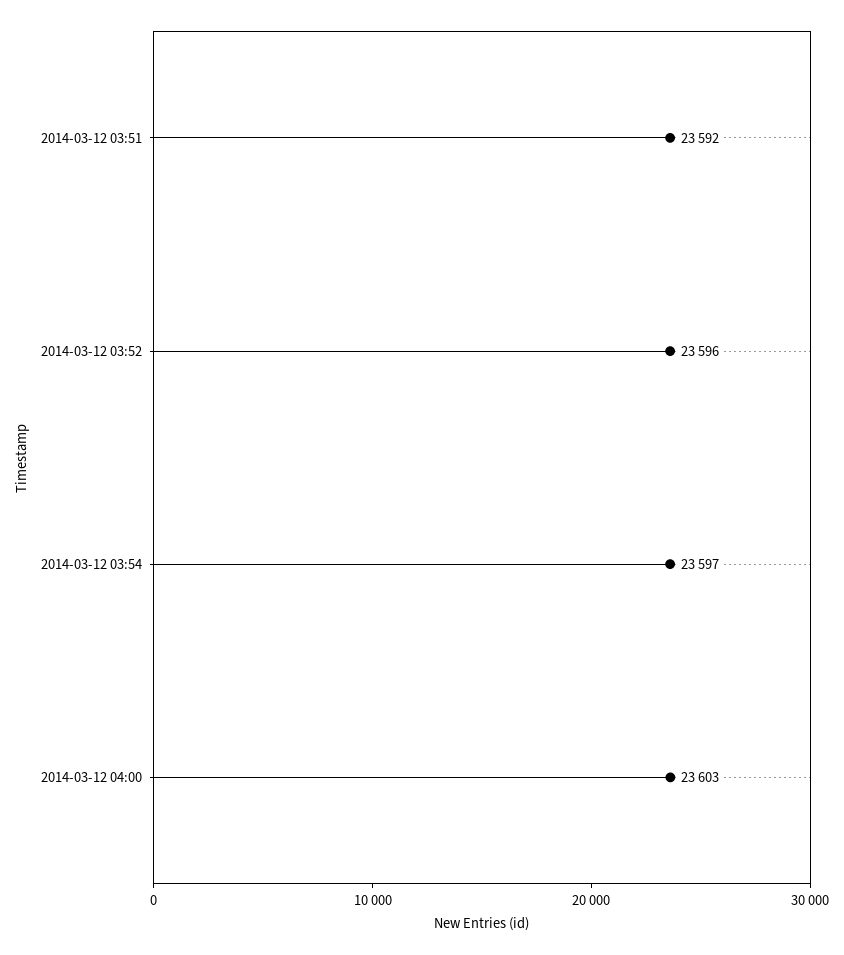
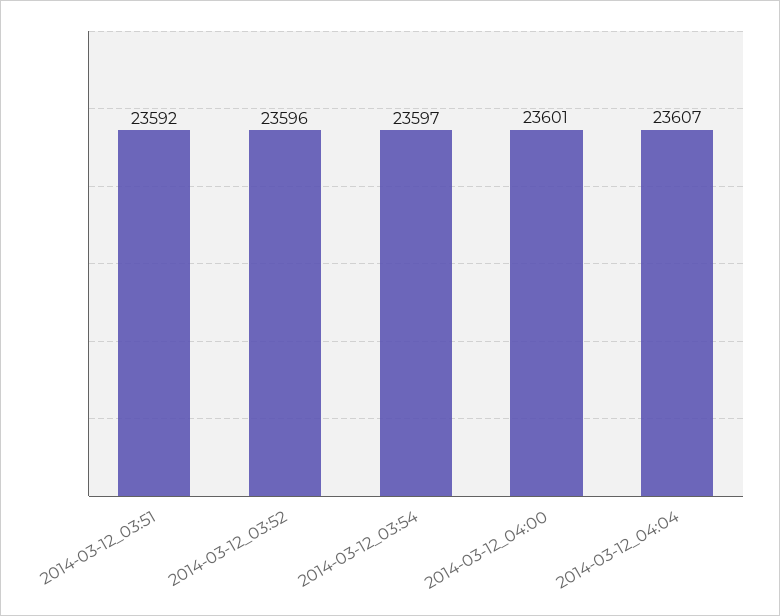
2014-03-12 04:00: 23603 -> 23601
2014-03-12_04:04: none -> 23607

